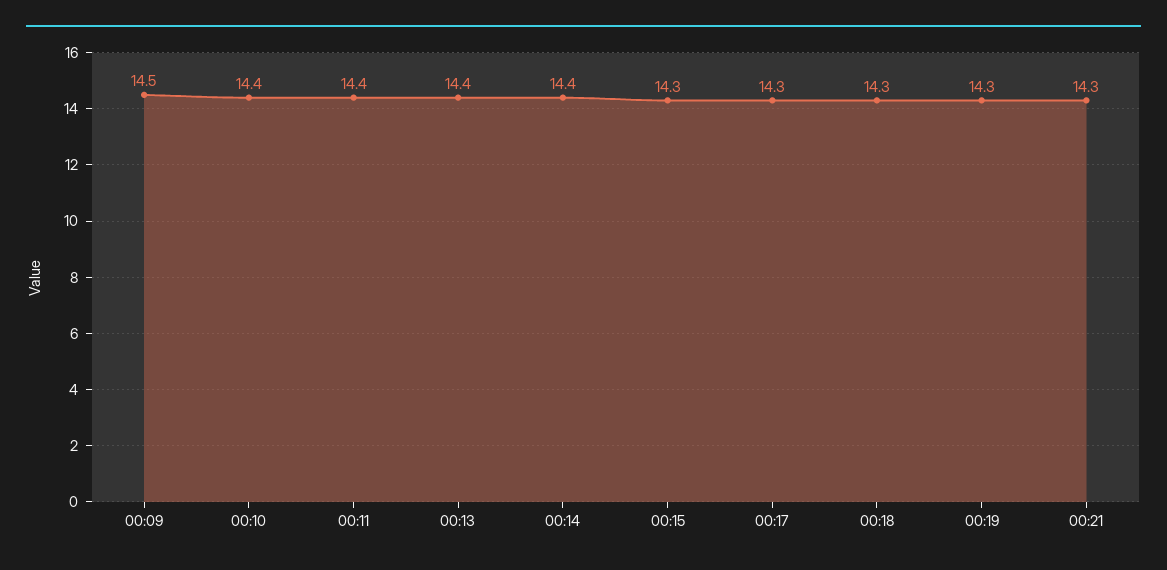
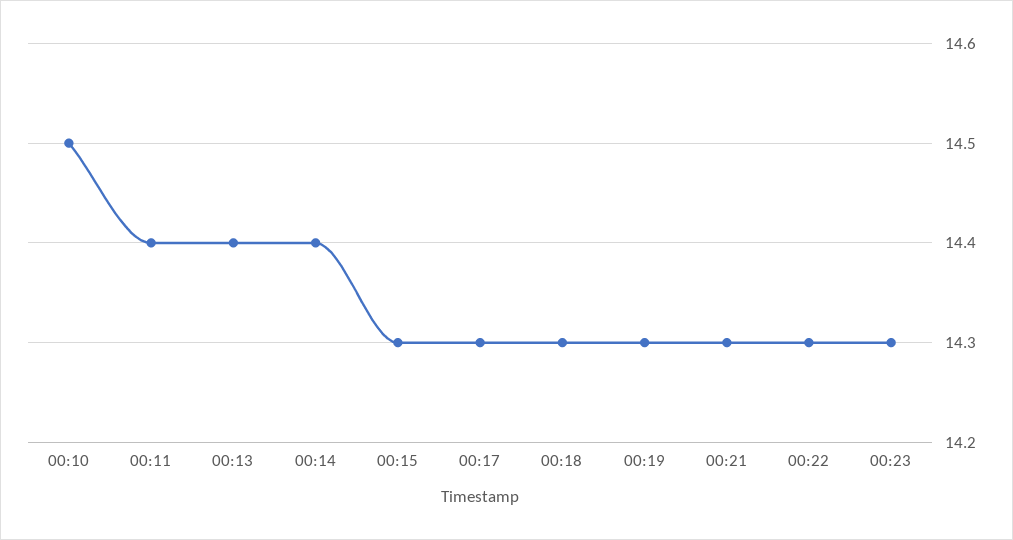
00:09: 14.5 -> none
00:10: 14.4 -> 14.5
00:22: none -> 14.3
00:23: none -> 14.3

